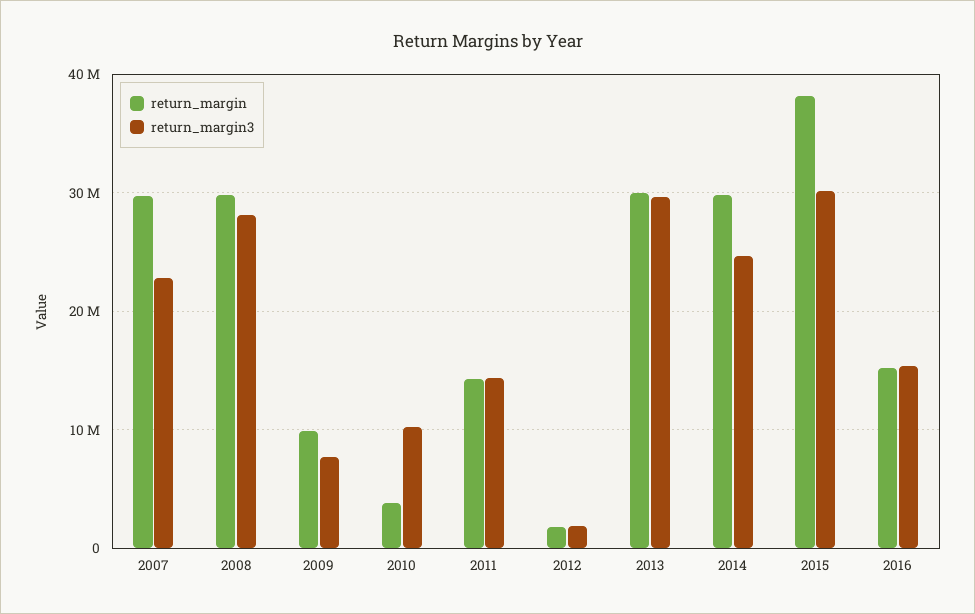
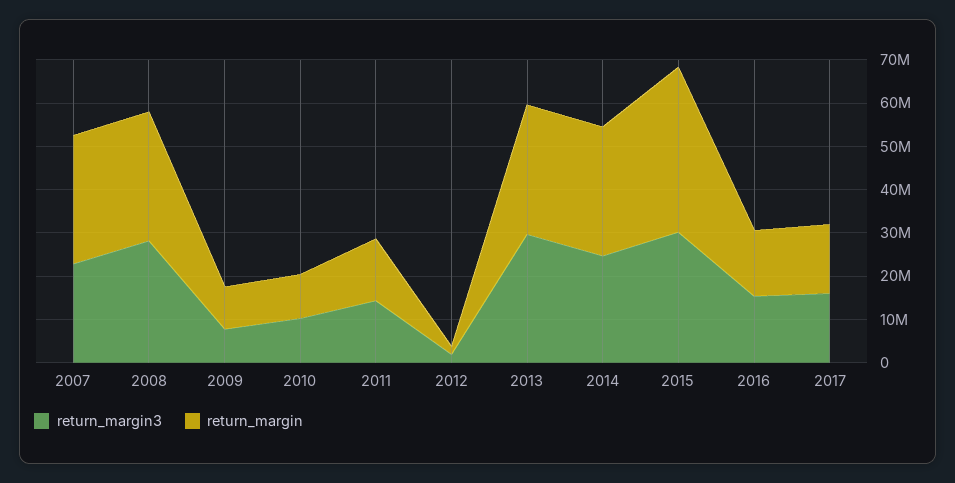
return_margin, 2010: 4000000 -> 10000000
return_margin3, 2017: none -> 16000000
return_margin, 2017: none -> 16000000

